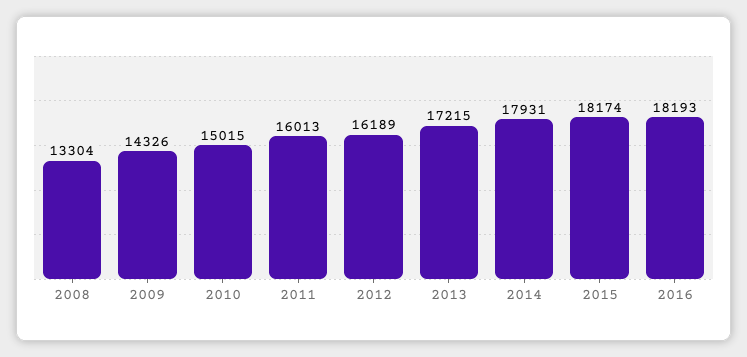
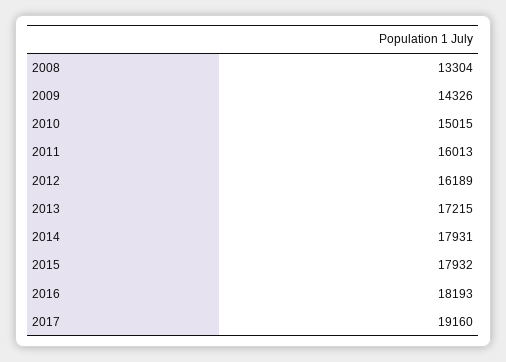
2015: 18174 -> 17932
2017: none -> 19160

